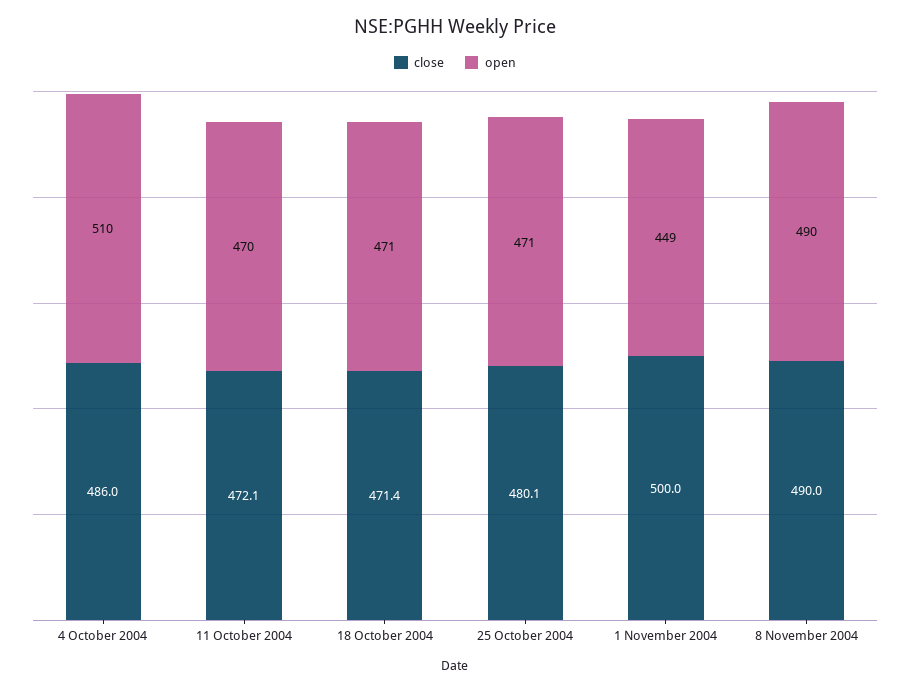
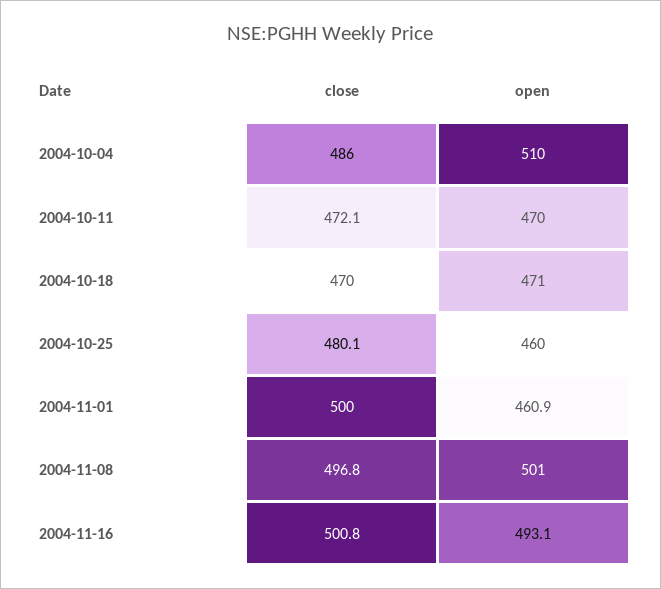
close, 18 October 2004: 471.4 -> 470
open, 25 October 2004: 471 -> 460
open, 1 November 2004: 449 -> 460.9
close, 8 November 2004: 490 -> 496.8
open, 8 November 2004: 490 -> 501
close, 2004-11-16: none -> 500.8
open, 2004-11-16: none -> 493.1

